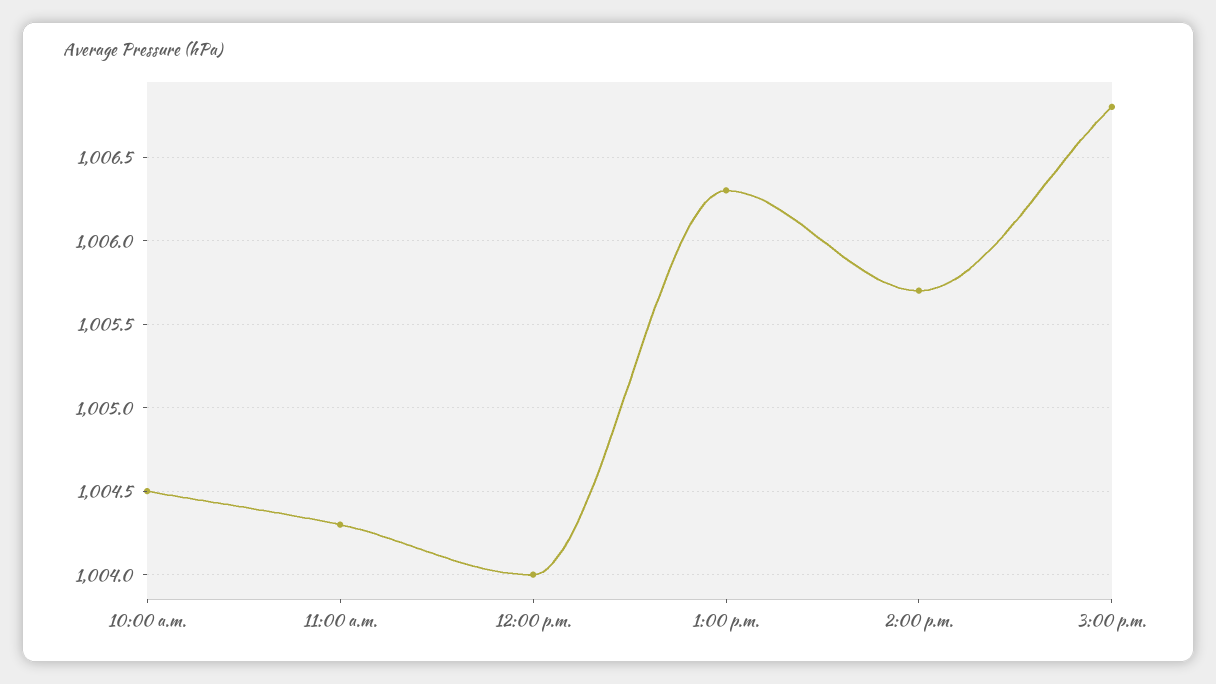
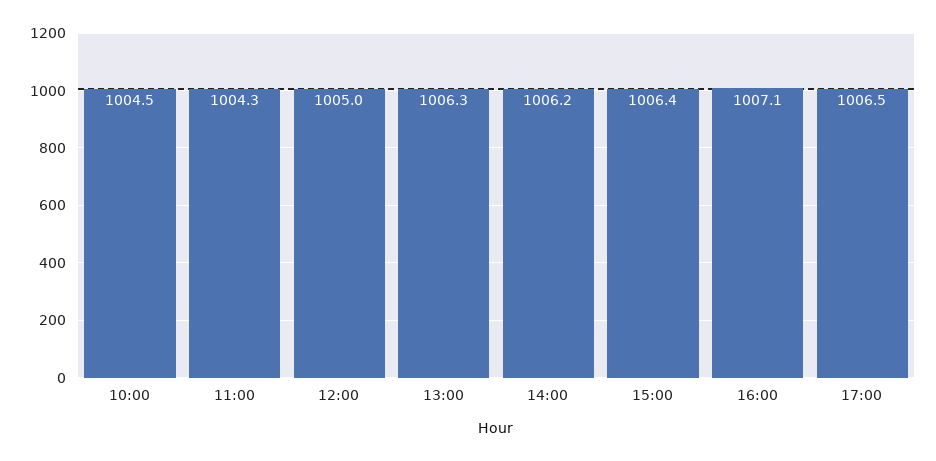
12:00 p.m.: 1004 -> 1005
2:00 p.m.: 1005.7 -> 1006.2
3:00 p.m.: 1006.8 -> 1006.4
16:00: none -> 1007.1
17:00: none -> 1006.5

